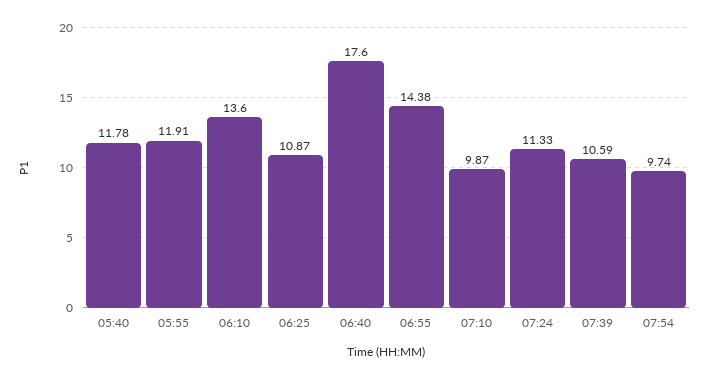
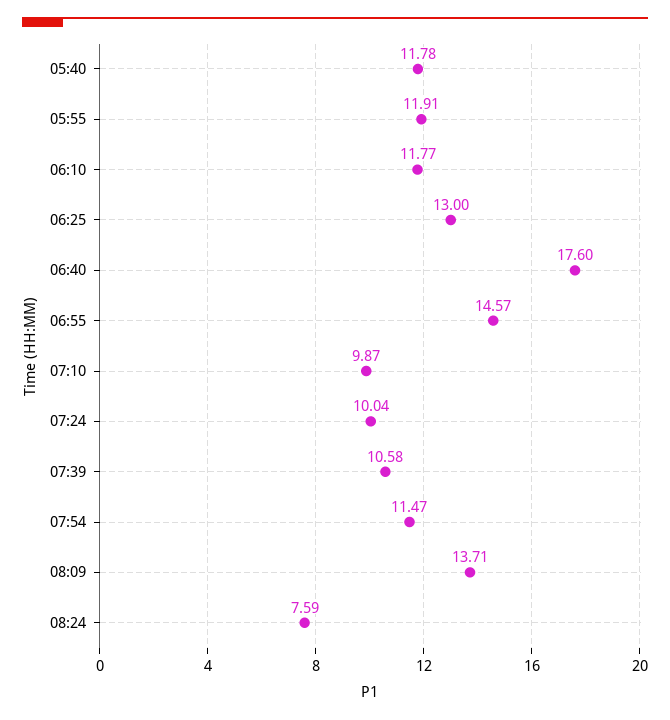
06:10: 13.6 -> 11.77
06:25: 10.87 -> 13
06:55: 14.38 -> 14.57
07:24: 11.33 -> 10.04
07:39: 10.59 -> 10.58
07:54: 9.74 -> 11.47
08:09: none -> 13.71
08:24: none -> 7.59

